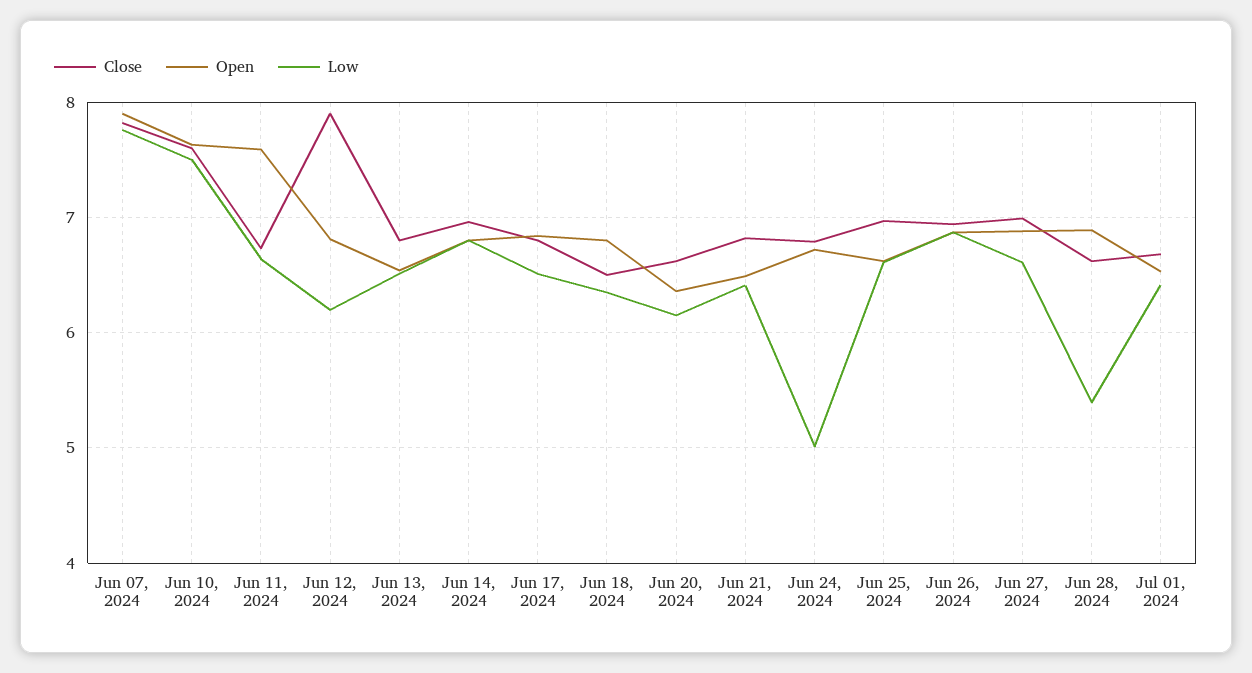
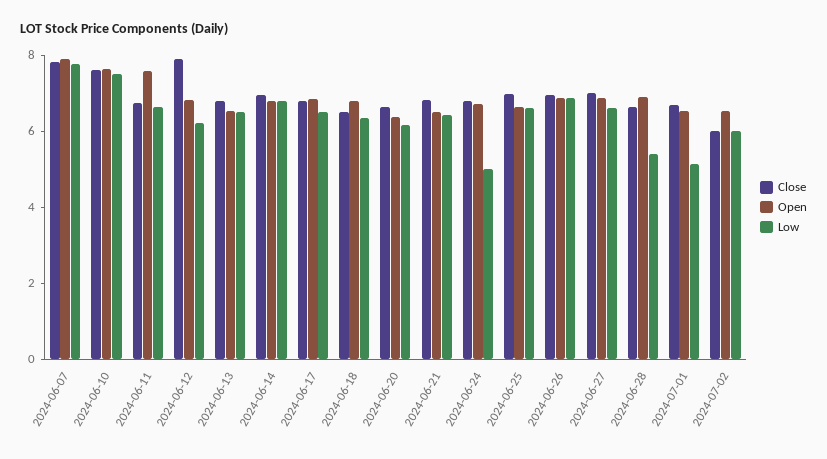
Low, Jul 01, 2024: 6.4 -> 5
Close, 2024-07-02: none -> 6
Open, 2024-07-02: none -> 6.5
Low, 2024-07-02: none -> 6

